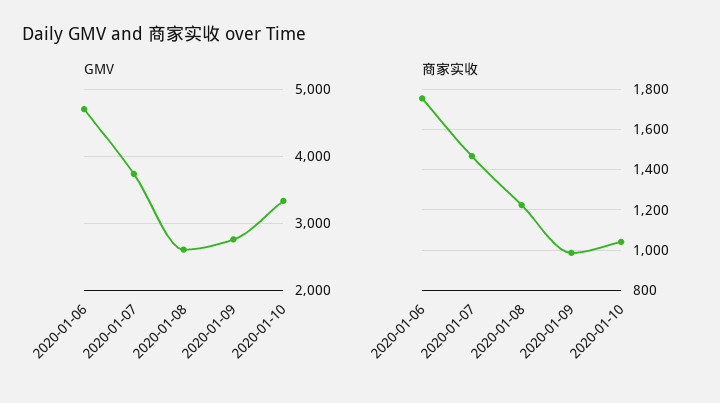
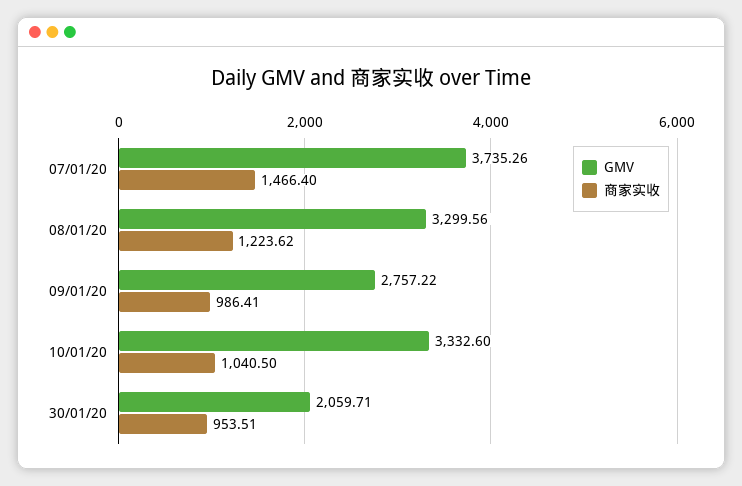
GMV, 2020-01-06: 4700 -> none
GMV, 2020-01-08: 2600 -> 3299.56
商家实收, 2020-01-06: 1750 -> none
GMV, 30/01/20: none -> 2059.71
商家实收, 30/01/20: none -> 953.51

